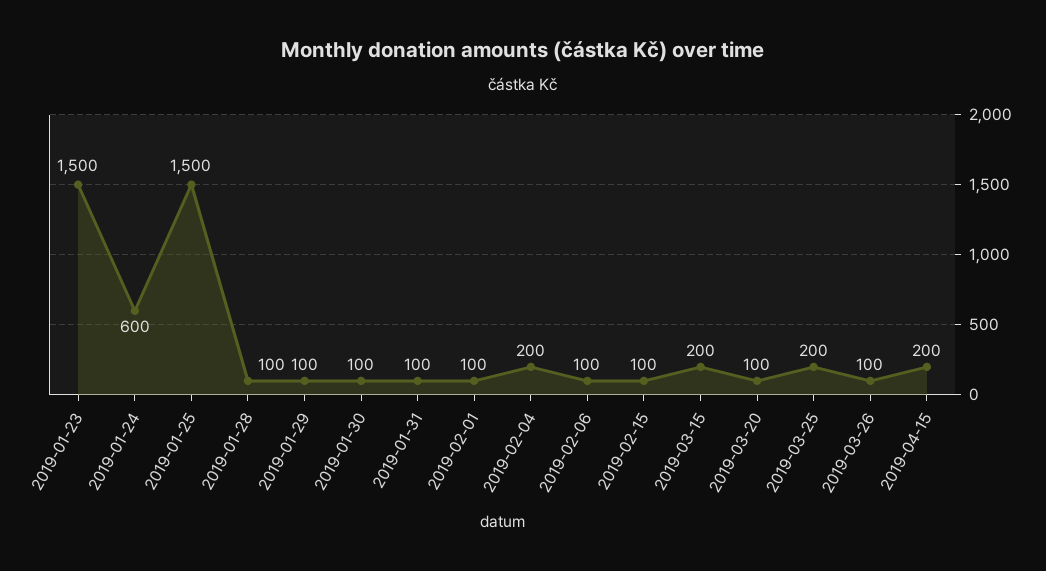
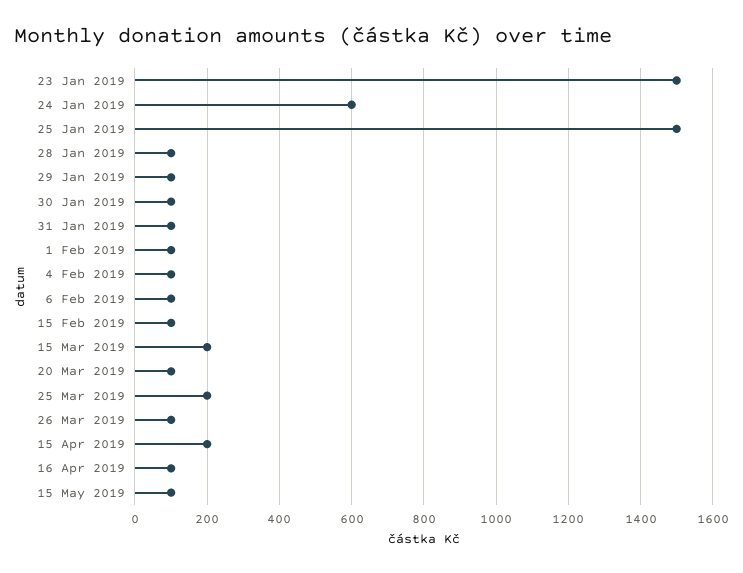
2019-02-04: 200 -> 100
16 Apr 2019: none -> 100
15 May 2019: none -> 100

